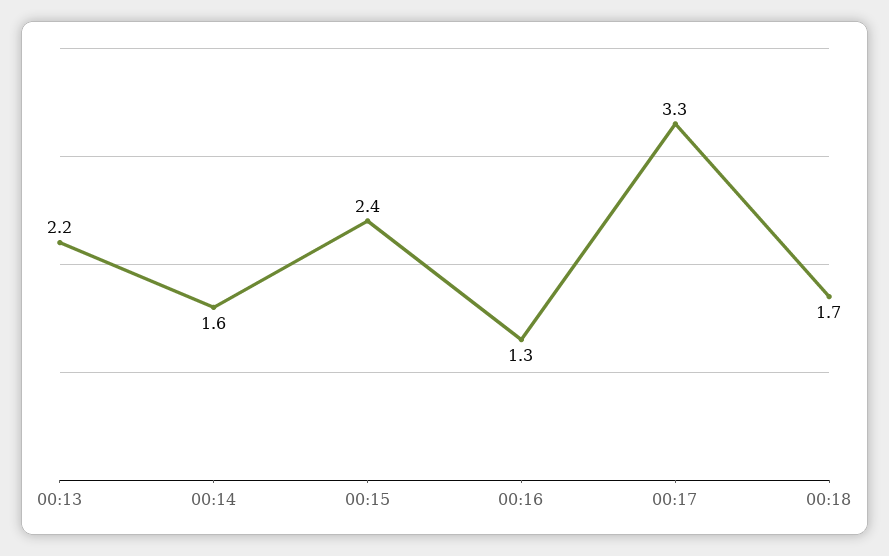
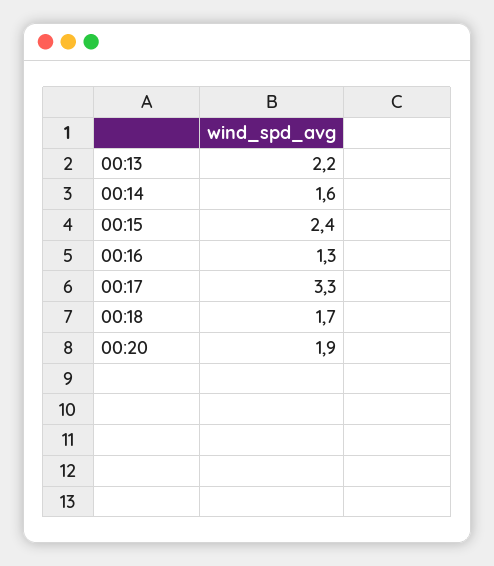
00:20: none -> 1.9

